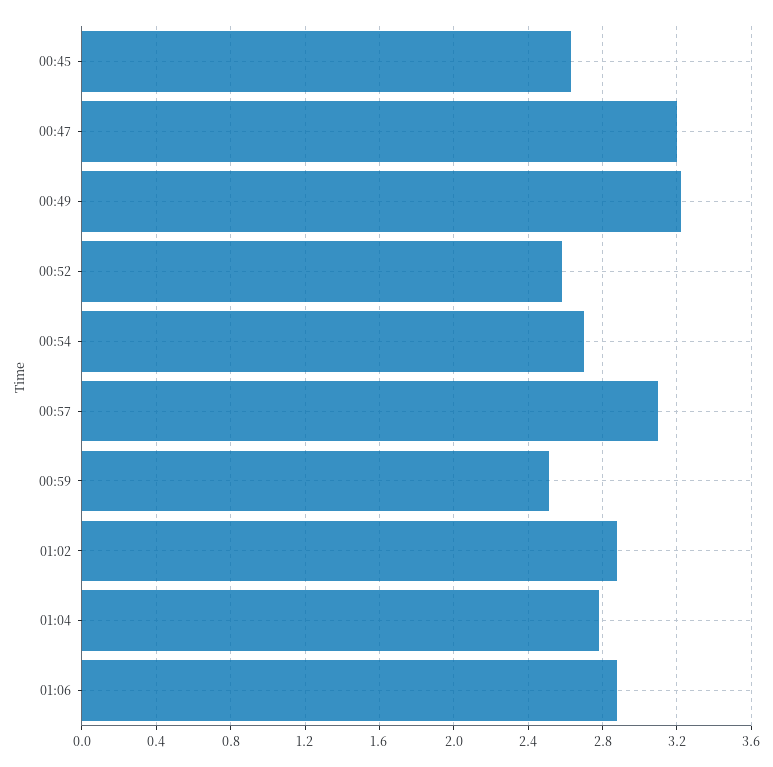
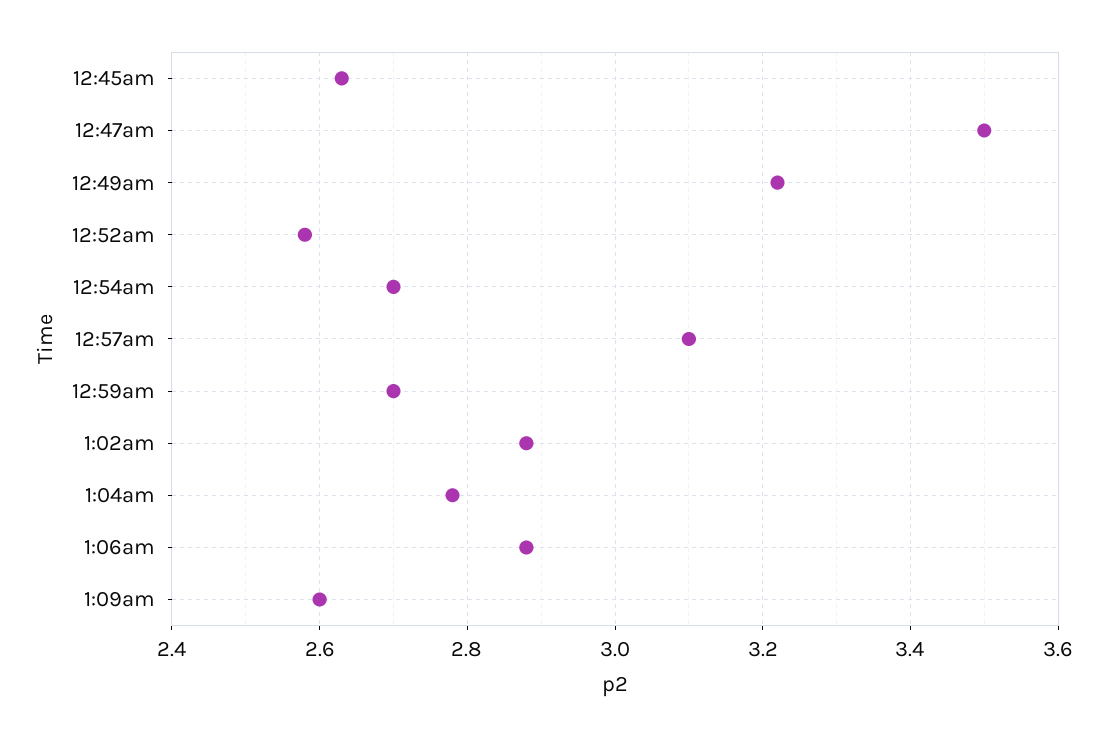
00:47: 3.2 -> 3.5
00:59: 2.5 -> 2.7
1:09am: none -> 2.6

